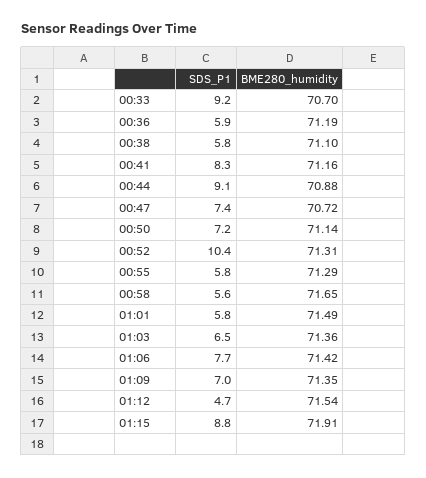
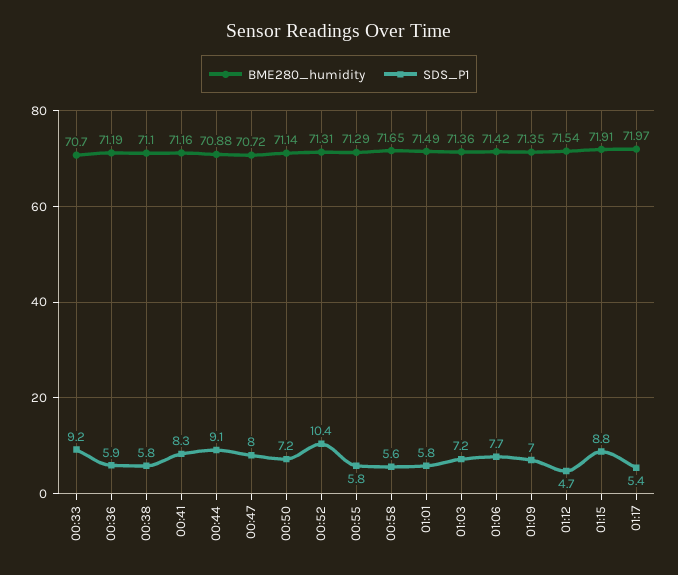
SDS_P1, 00:47: 7.4 -> 8
SDS_P1, 01:03: 6.5 -> 7.2
BME280_humidity, 01:17: none -> 71.97
SDS_P1, 01:17: none -> 5.4

